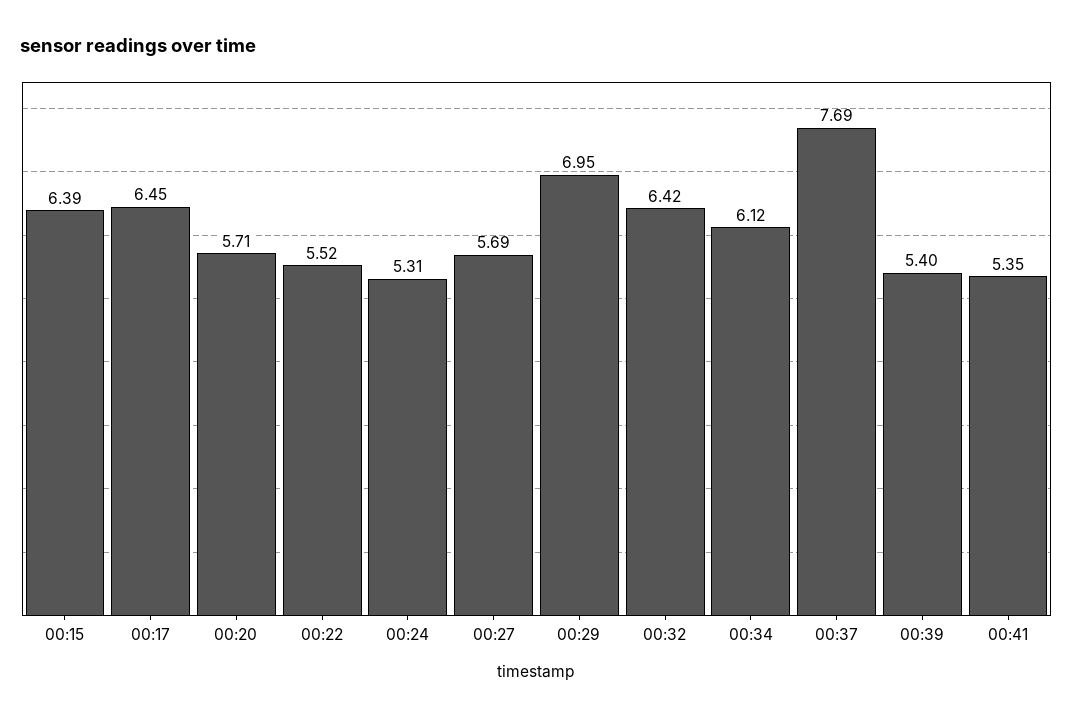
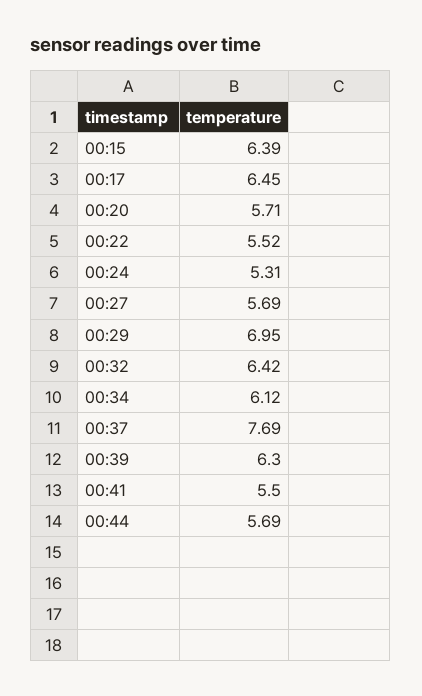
00:39: 5.4 -> 6.3
00:41: 5.35 -> 5.5
00:44: none -> 5.69

